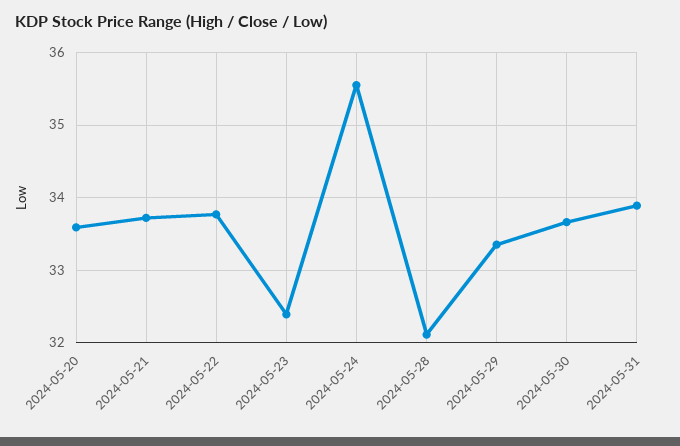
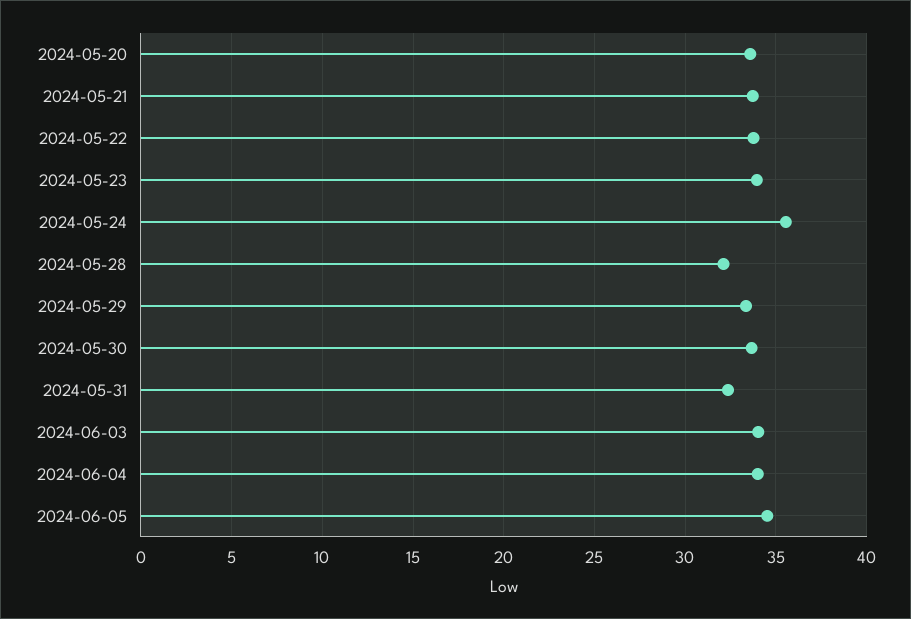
2024-05-23: 32.4 -> 34
2024-05-31: 33.9 -> 32.5
2024-06-03: none -> 34
2024-06-04: none -> 34
2024-06-05: none -> 34.5

